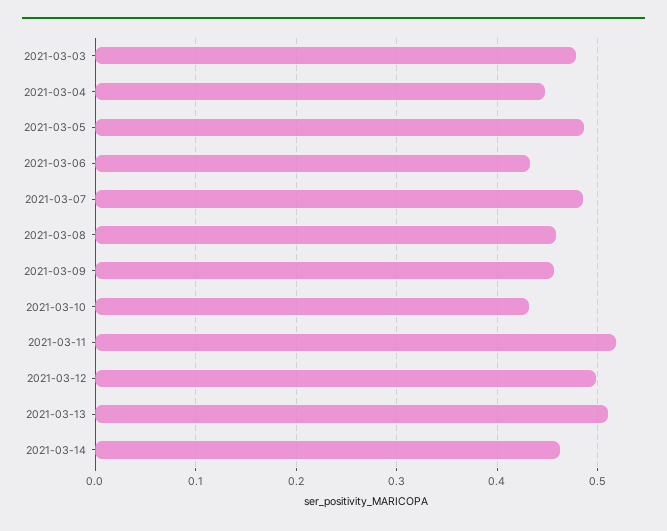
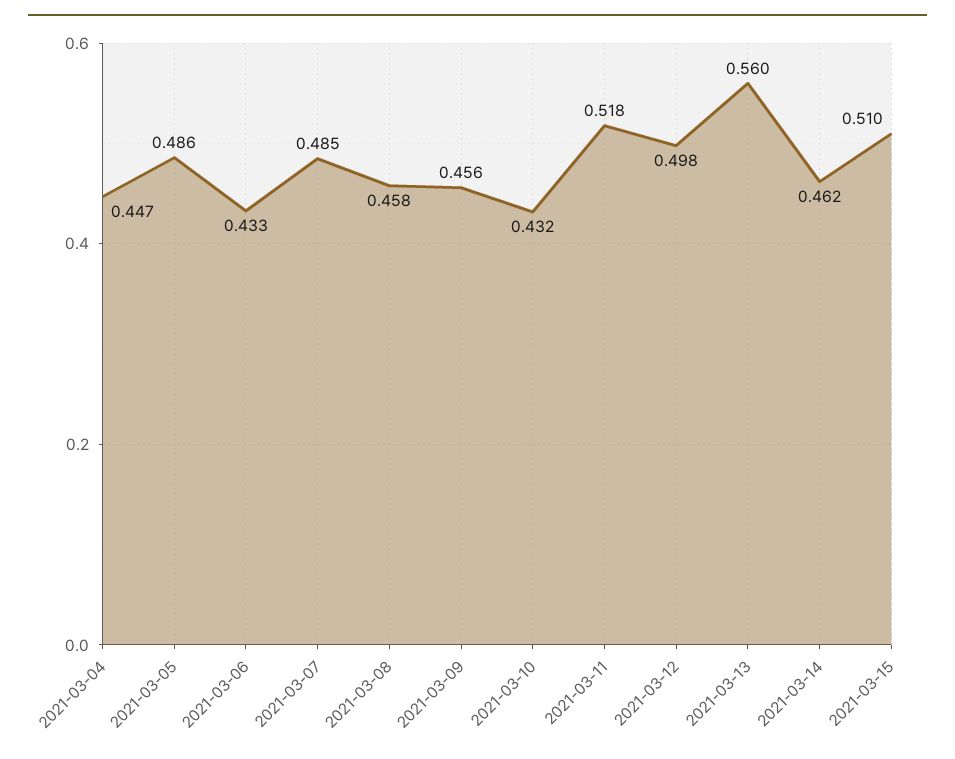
2021-03-03: 0.48 -> none
2021-03-13: 0.51 -> 0.56
2021-03-15: none -> 0.51

